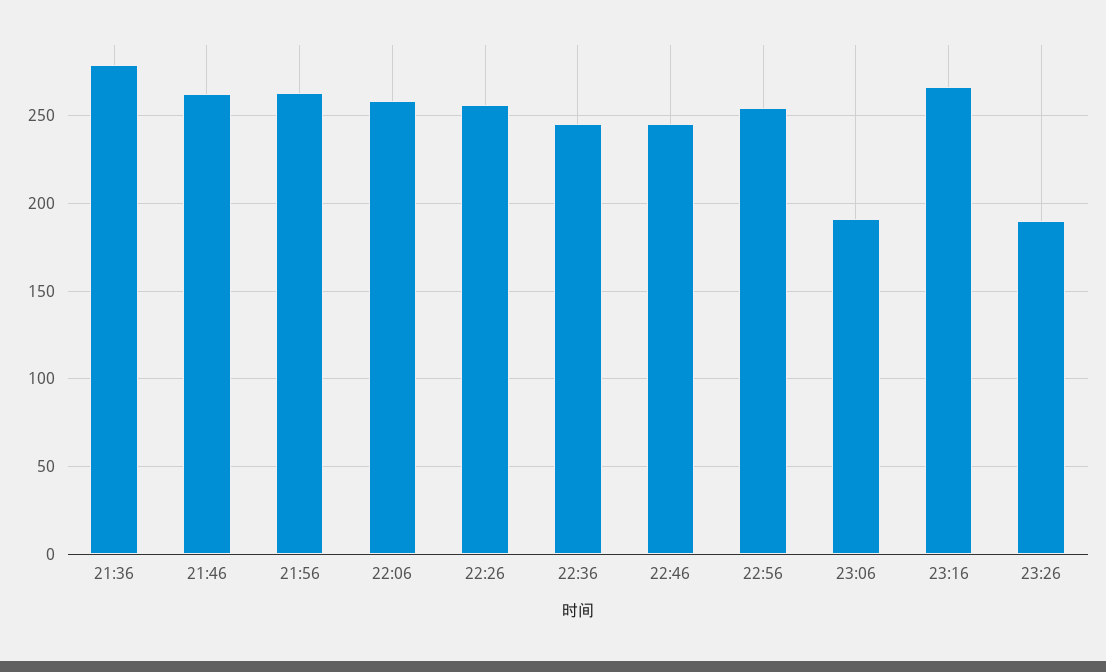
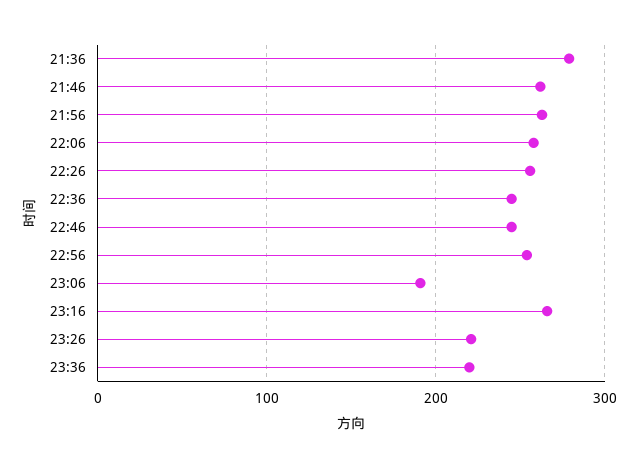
23:26: 190 -> 220
23:36: none -> 220

